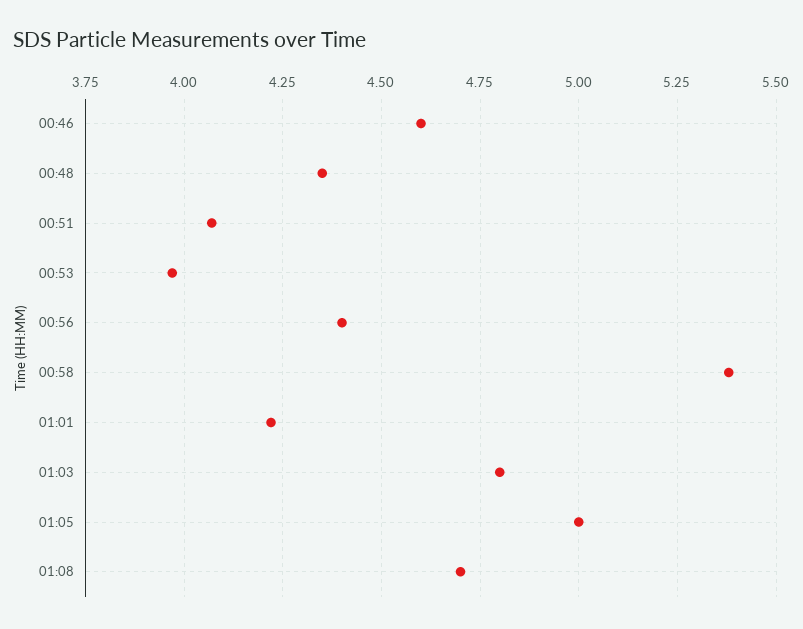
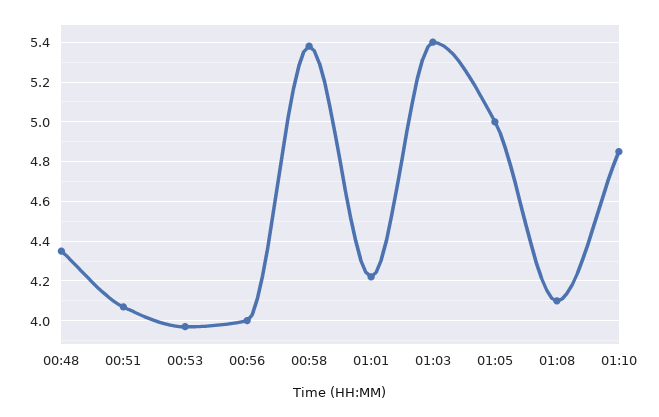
00:46: 4.6 -> none
00:56: 4.4 -> 4
01:03: 4.8 -> 5.4
01:08: 4.7 -> 4.1
01:10: none -> 4.85

